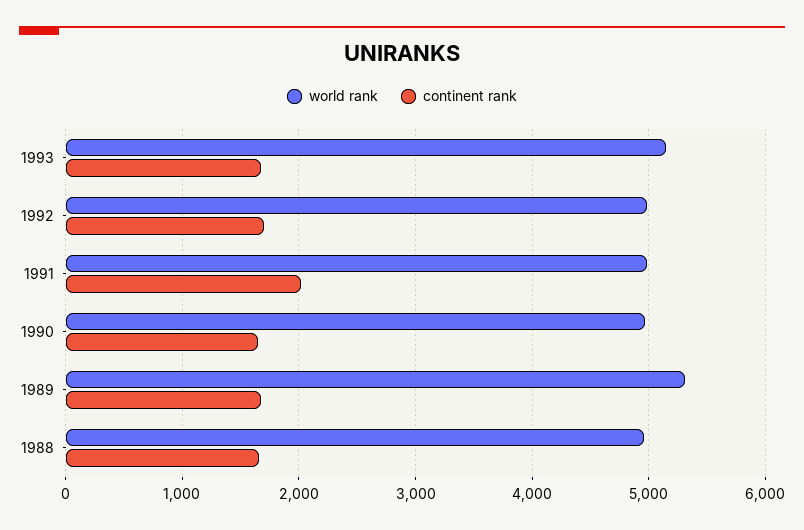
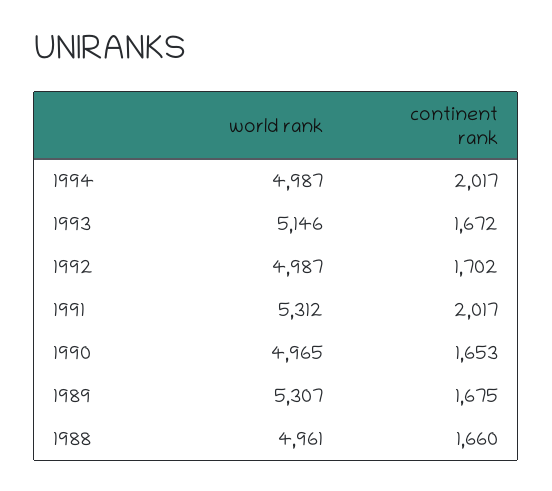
world rank, 1991: 5000 -> 5312
world rank, 1994: none -> 4987
continent rank, 1994: none -> 2017

